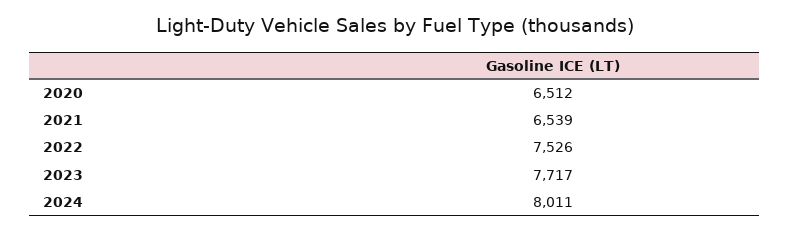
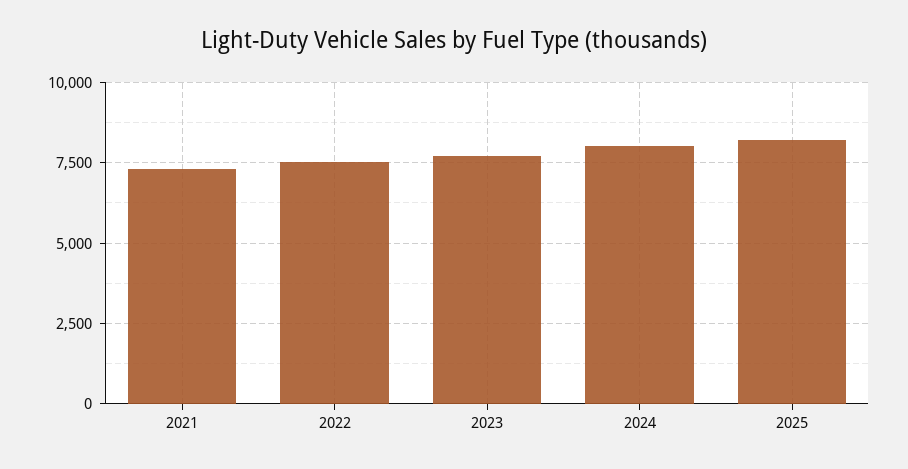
2020: 6512 -> none
2021: 6539 -> 7250
2025: none -> 8250

